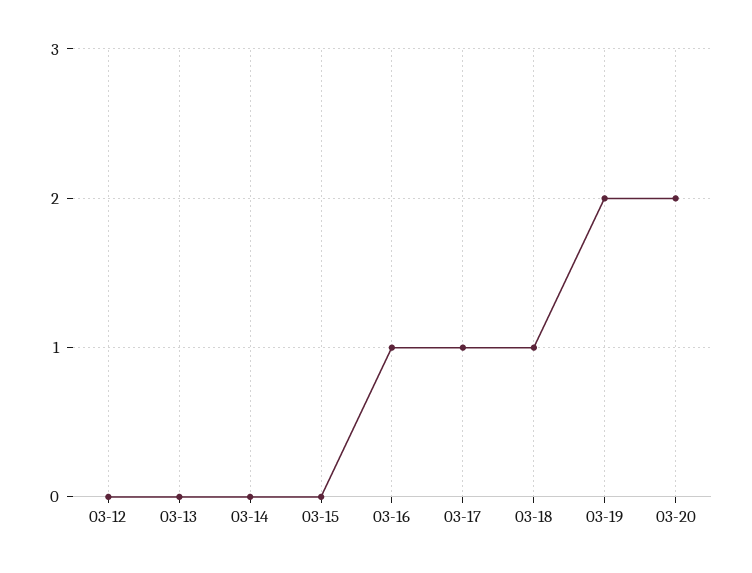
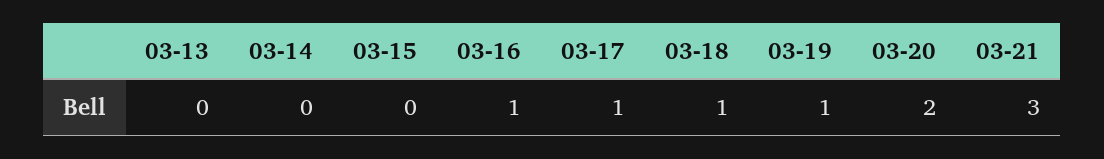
03-12: 0 -> none
03-19: 2 -> 1
03-21: none -> 3

